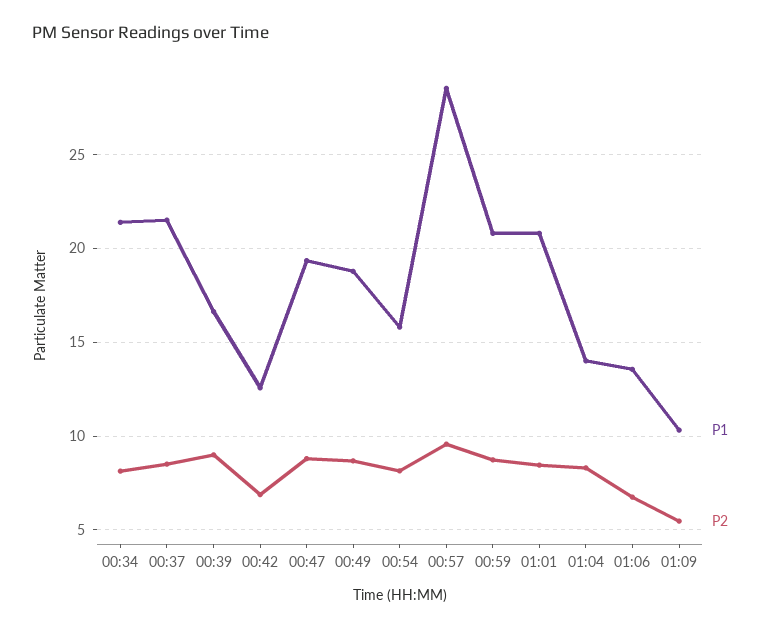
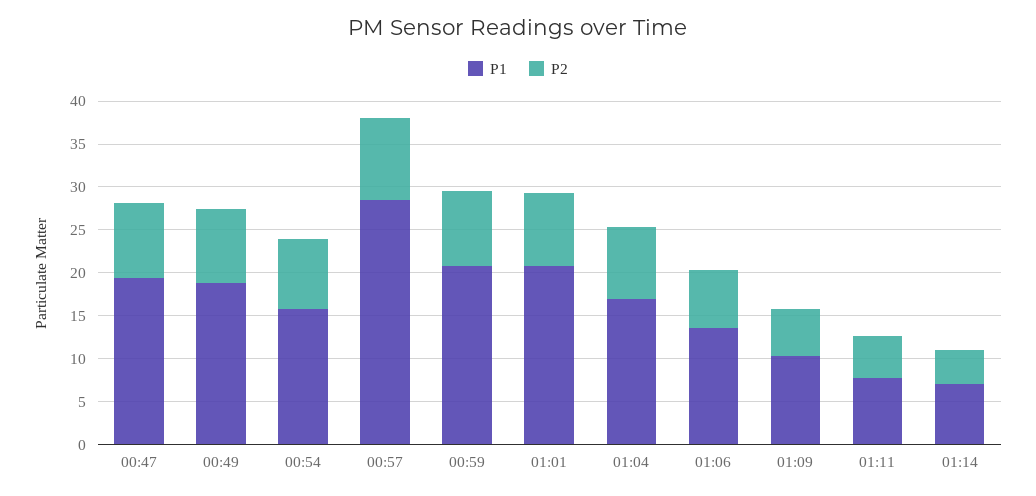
P1, 00:34: 21.5 -> none
P2, 00:34: 8 -> none
P1, 00:37: 21.5 -> none
P2, 00:37: 8.5 -> none
P1, 00:39: 16.5 -> none
P2, 00:39: 9 -> none
P1, 00:42: 12.5 -> none
P2, 00:42: 7 -> none
P1, 01:04: 14 -> 17
P1, 01:11: none -> 8
P2, 01:11: none -> 5
P1, 01:14: none -> 7
P2, 01:14: none -> 4

